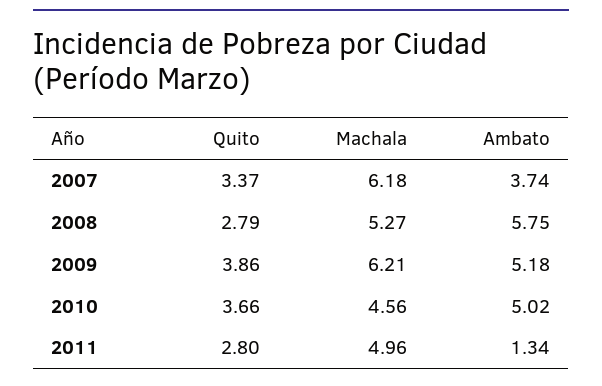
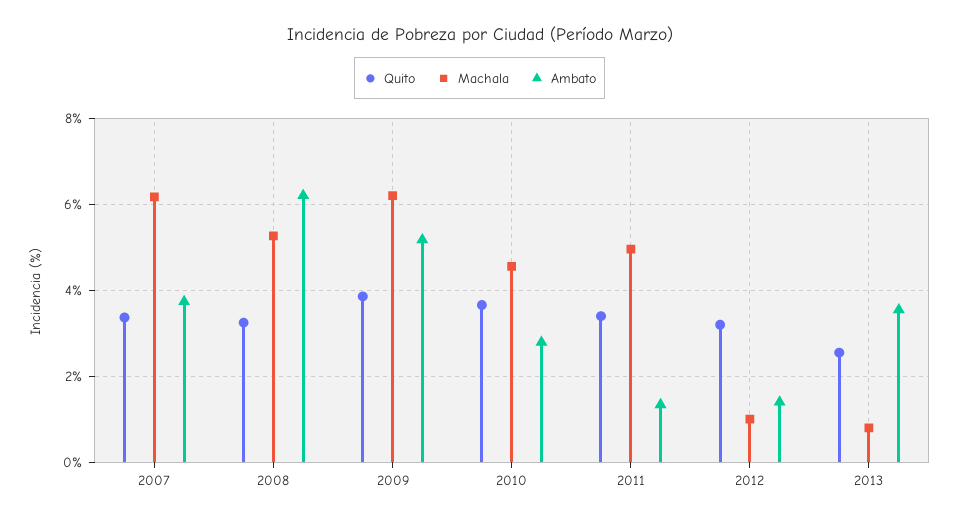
Quito, 2008: 2.79 -> 3.2
Ambato, 2008: 5.75 -> 6.2
Ambato, 2010: 5.02 -> 2.8
Quito, 2011: 2.8 -> 3.4
Quito, 2012: none -> 3.2
Machala, 2012: none -> 1
Ambato, 2012: none -> 1.4
Quito, 2013: none -> 2.6
Machala, 2013: none -> 0.8
Ambato, 2013: none -> 3.6

